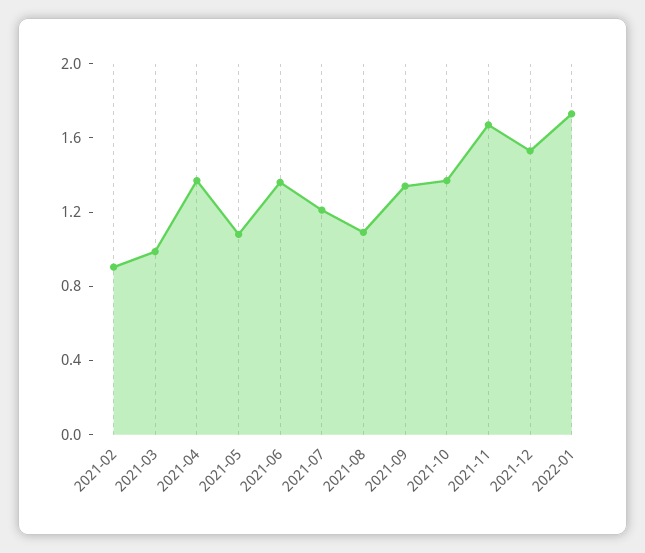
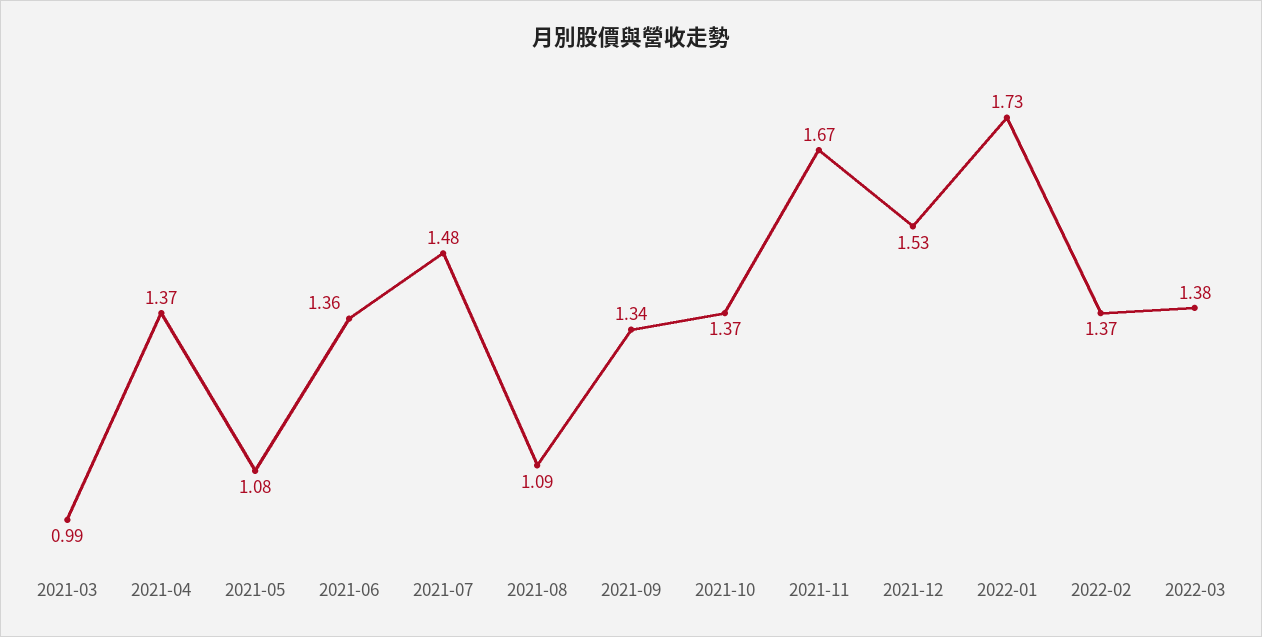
2021-02: 0.9 -> none
2021-07: 1.2 -> 1.48
2022-02: none -> 1.37
2022-03: none -> 1.38

